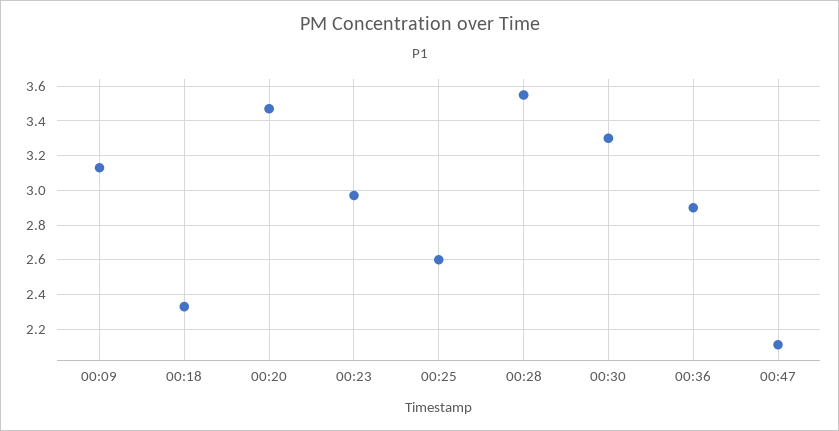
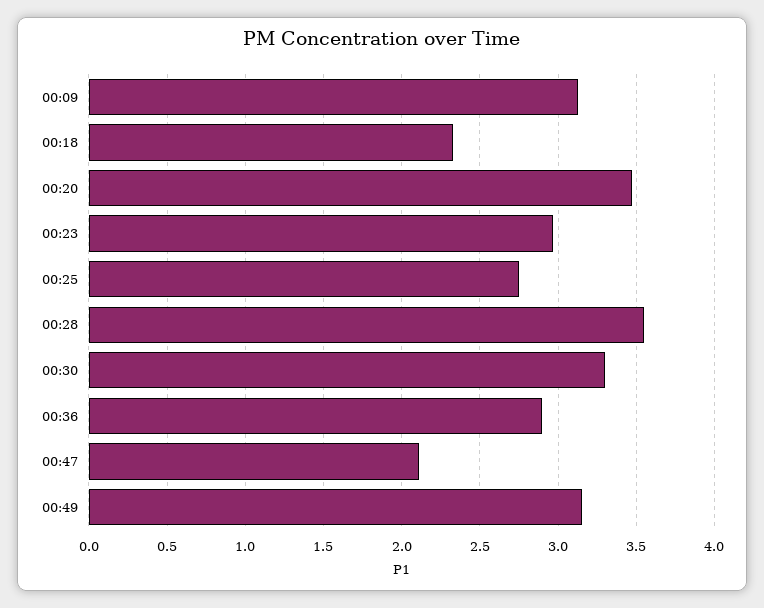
00:25: 2.6 -> 2.75
00:49: none -> 3.15

